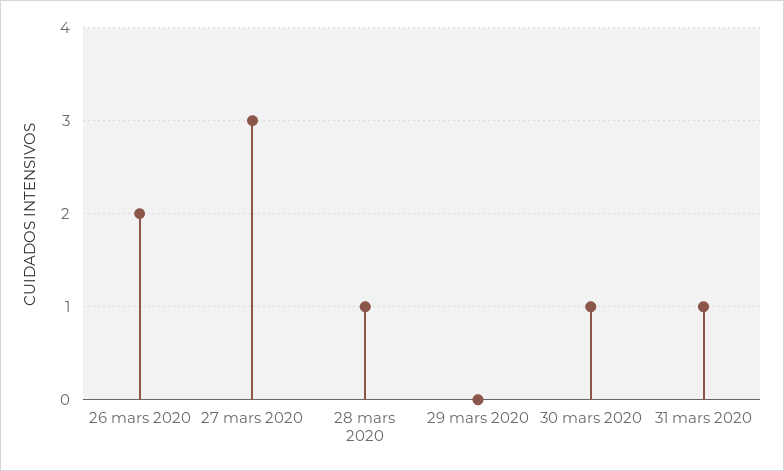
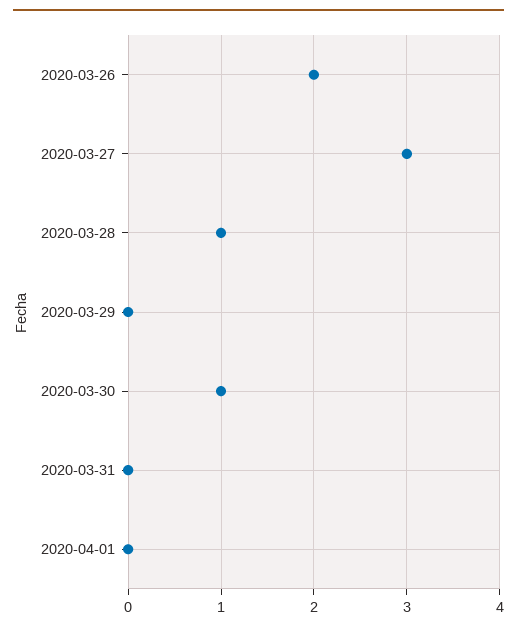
31 mars 2020: 1 -> 0
2020-04-01: none -> 0

